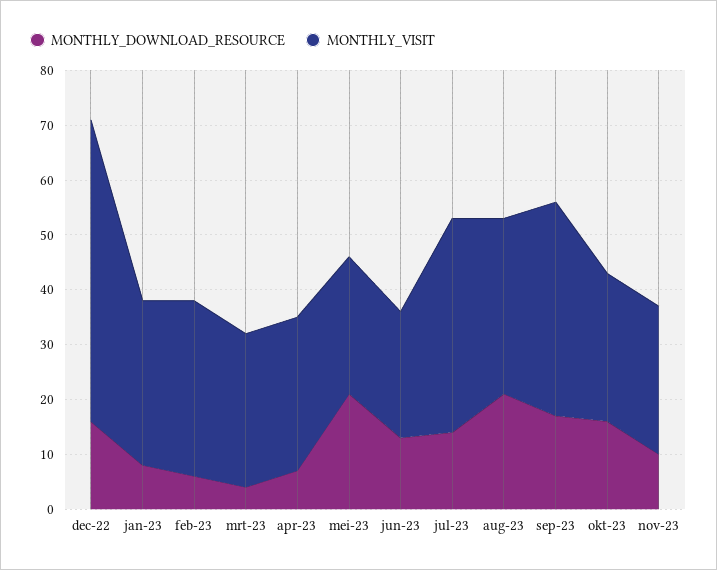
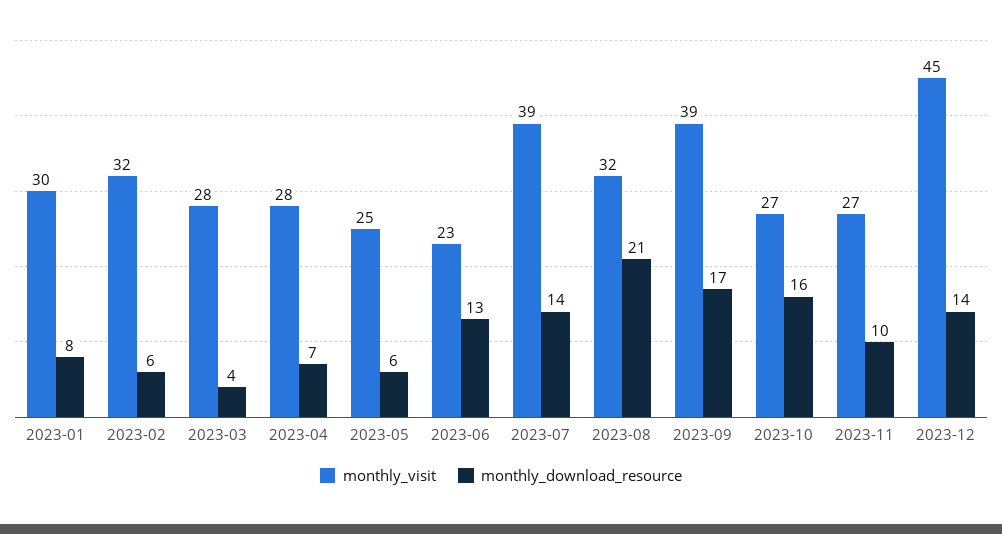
MONTHLY_DOWNLOAD_RESOURCE, dec-22: 15 -> none
MONTHLY_VISIT, dec-22: 55 -> none
MONTHLY_DOWNLOAD_RESOURCE, mei-23: 20 -> 6
MONTHLY_VISIT, 2023-12: none -> 45
MONTHLY_DOWNLOAD_RESOURCE, 2023-12: none -> 14

